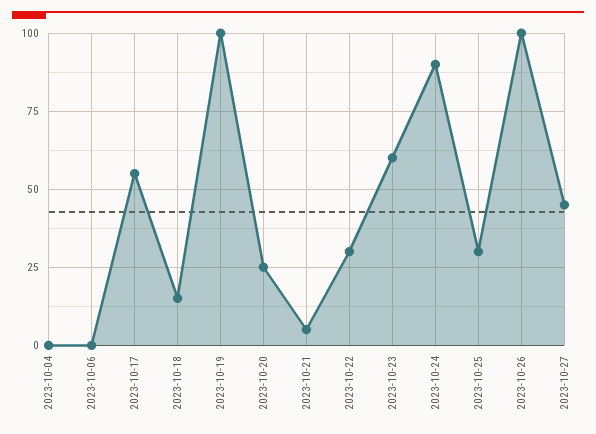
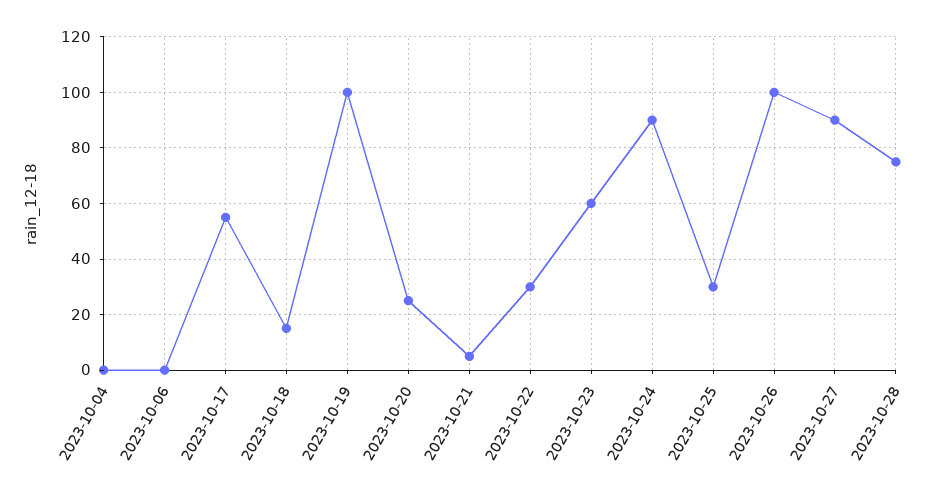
2023-10-27: 45 -> 90
2023-10-28: none -> 75

